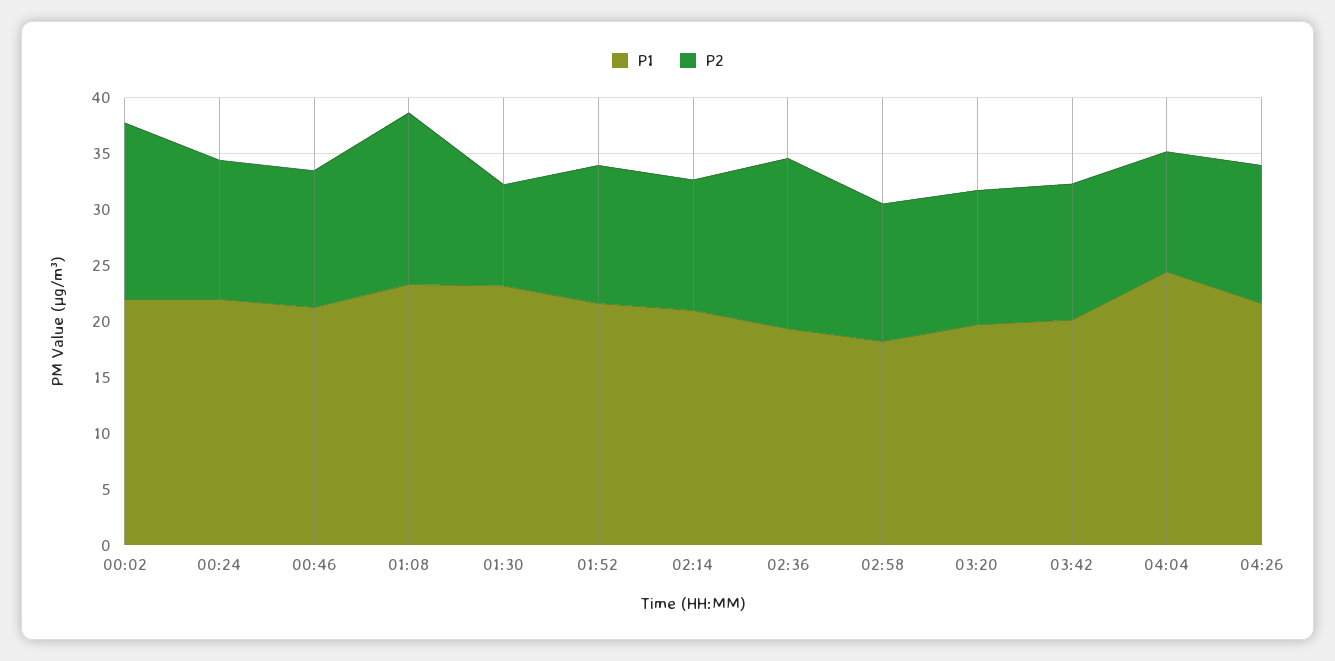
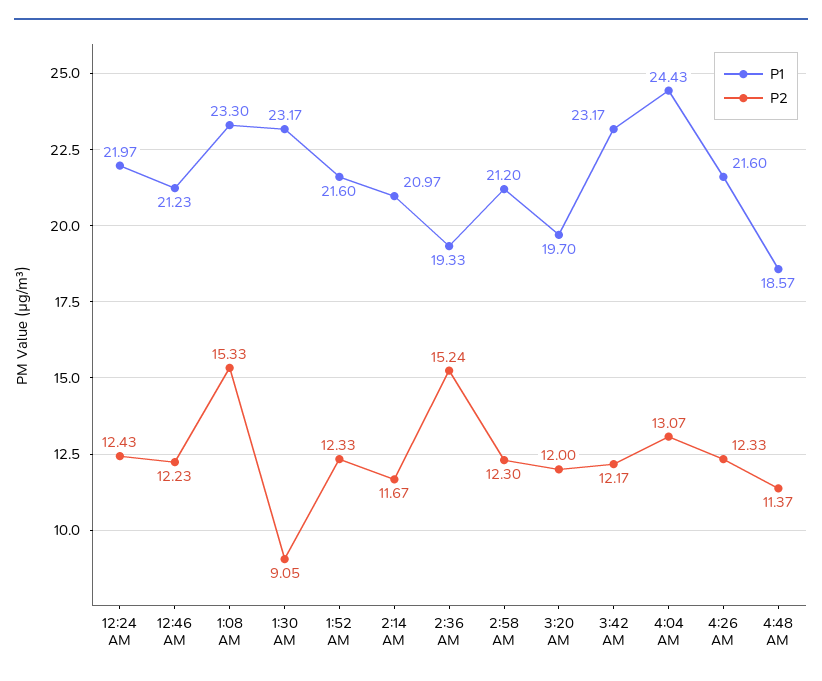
P1, 00:02: 22 -> none
P2, 00:02: 16 -> none
P1, 02:58: 18 -> 21.2
P1, 03:42: 20 -> 23.17
P2, 04:04: 11 -> 13.07
P1, 4:48 AM: none -> 18.57
P2, 4:48 AM: none -> 11.37

